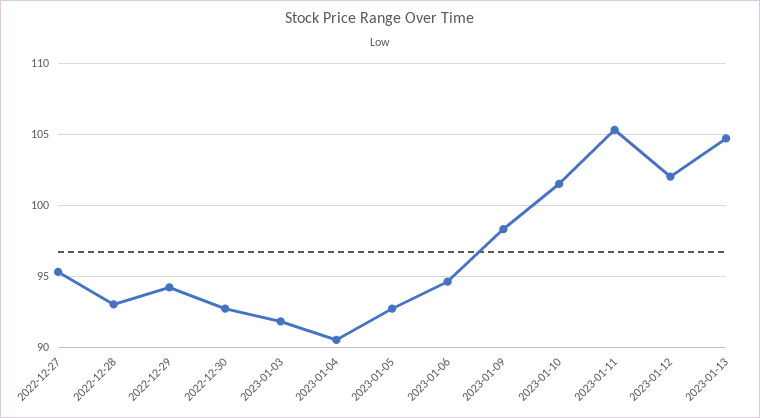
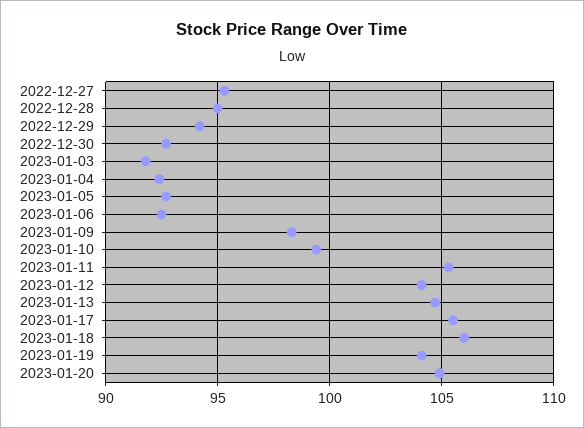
2022-12-28: 93 -> 95
2023-01-04: 90.5 -> 92.5
2023-01-06: 94.5 -> 92.5
2023-01-10: 101.5 -> 99.5
2023-01-12: 102 -> 104
2023-01-17: none -> 105.5
2023-01-18: none -> 106
2023-01-19: none -> 104
2023-01-20: none -> 105

